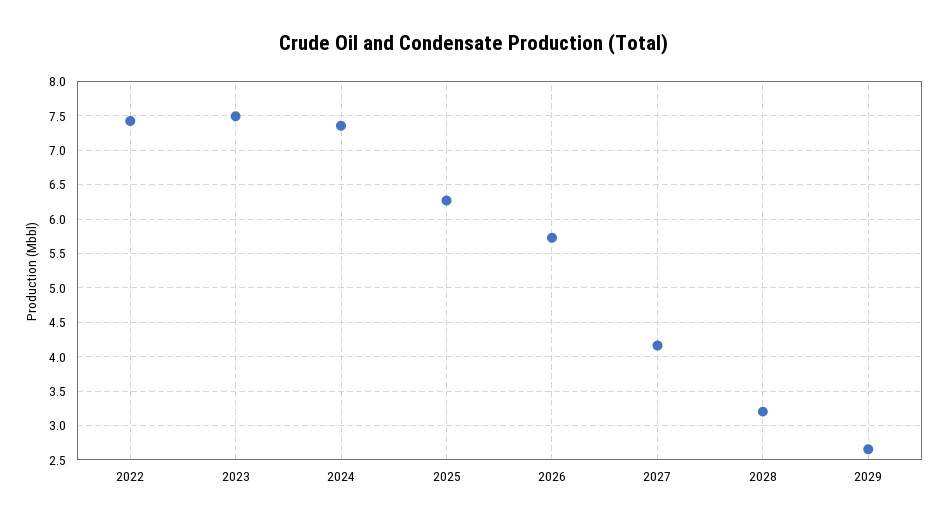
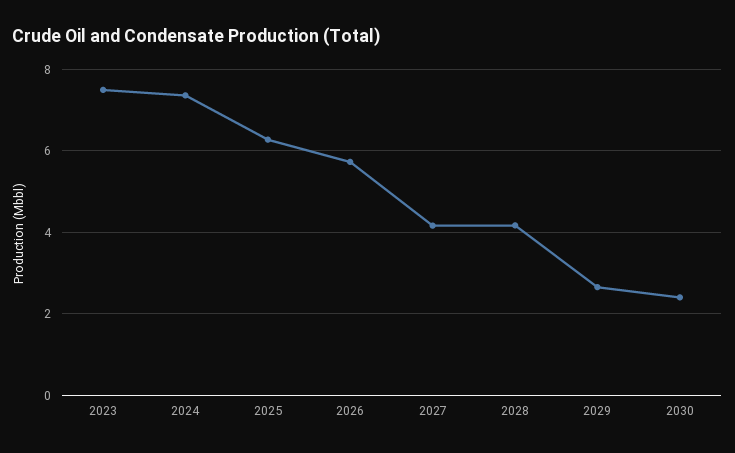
2022: 7.4 -> none
2028: 3.2 -> 4.2
2030: none -> 2.4

